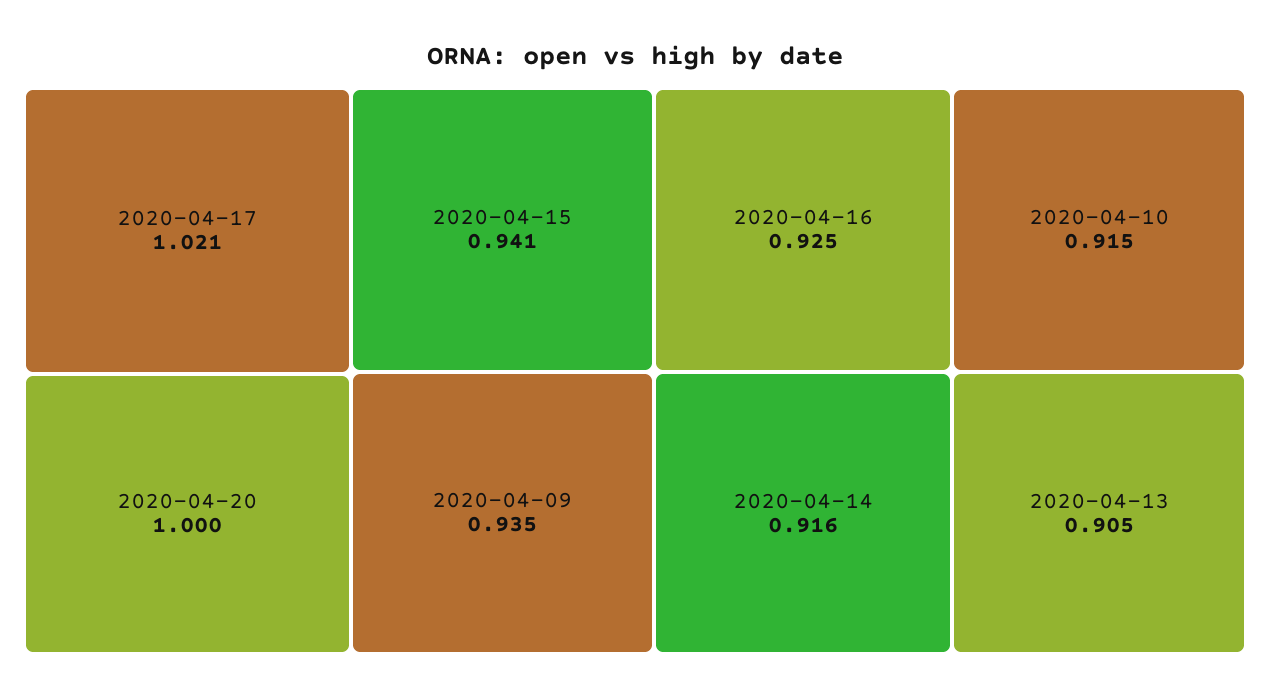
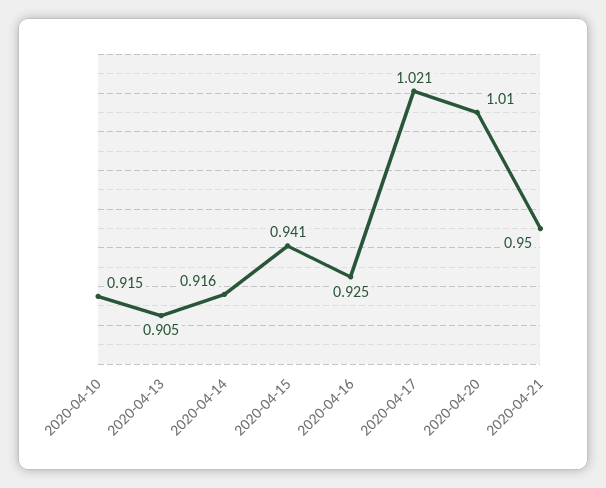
2020-04-20: 1 -> 1.01
2020-04-09: 0.935 -> none
2020-04-21: none -> 0.95

